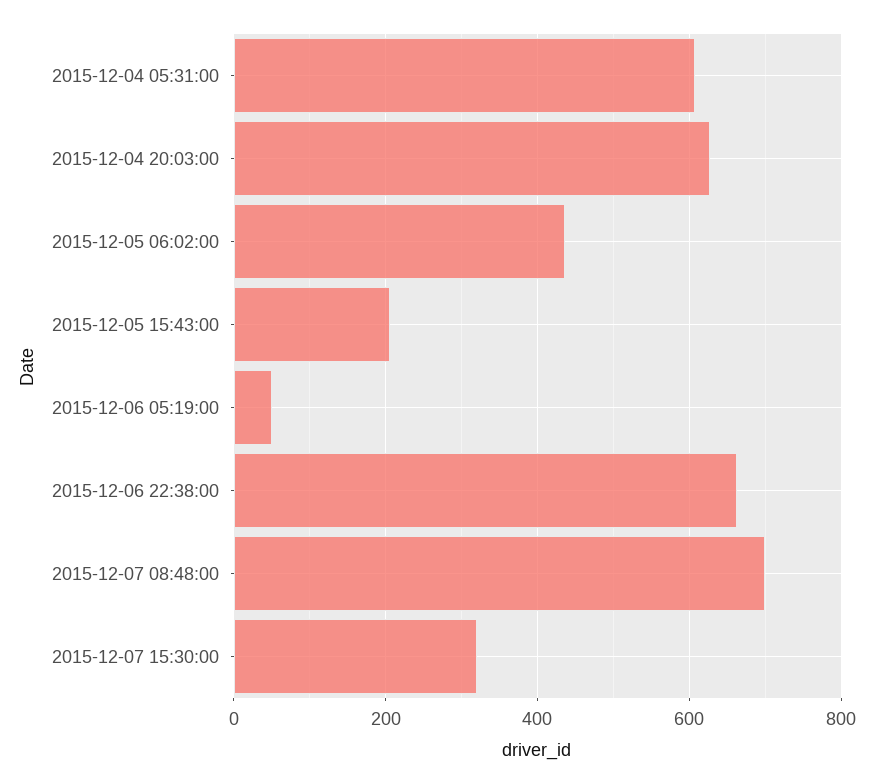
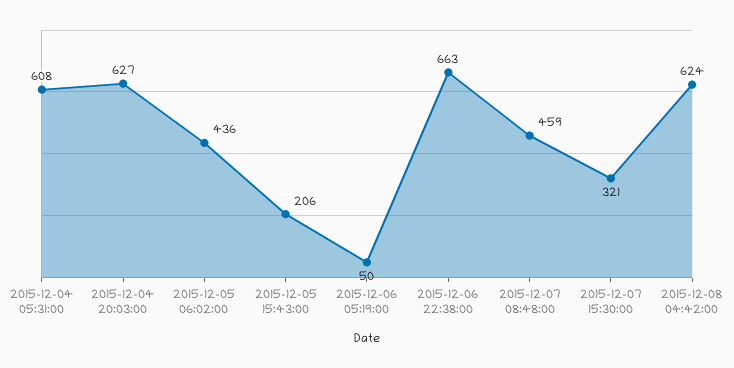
2015-12-07 08:48:00: 700 -> 459
2015-12-08 04:42:00: none -> 624

